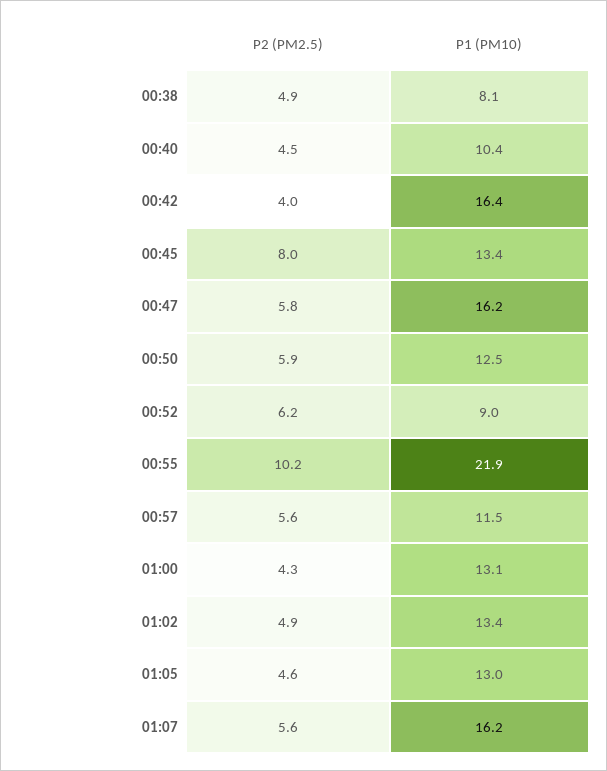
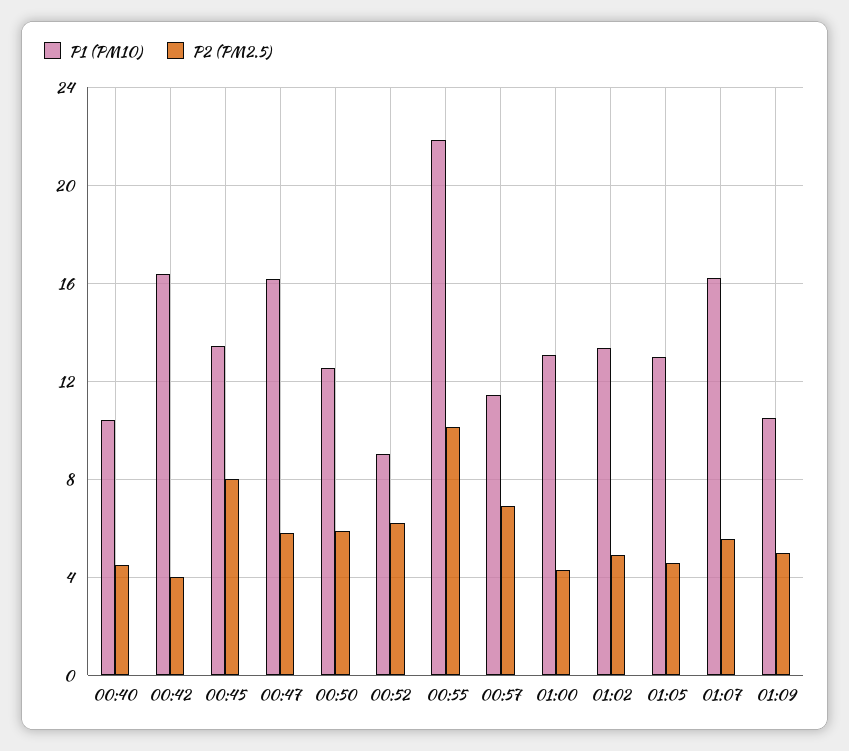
P2 (PM2.5), 00:38: 4.9 -> none
P1 (PM10), 00:38: 8.1 -> none
P2 (PM2.5), 00:57: 5.6 -> 7
P1 (PM10), 01:09: none -> 10.5
P2 (PM2.5), 01:09: none -> 5

